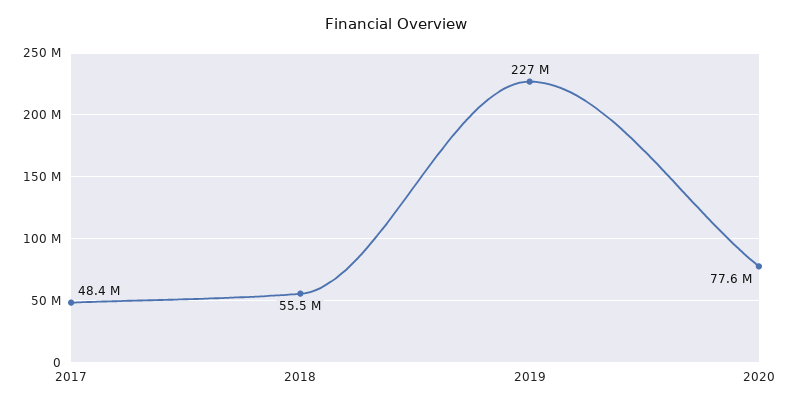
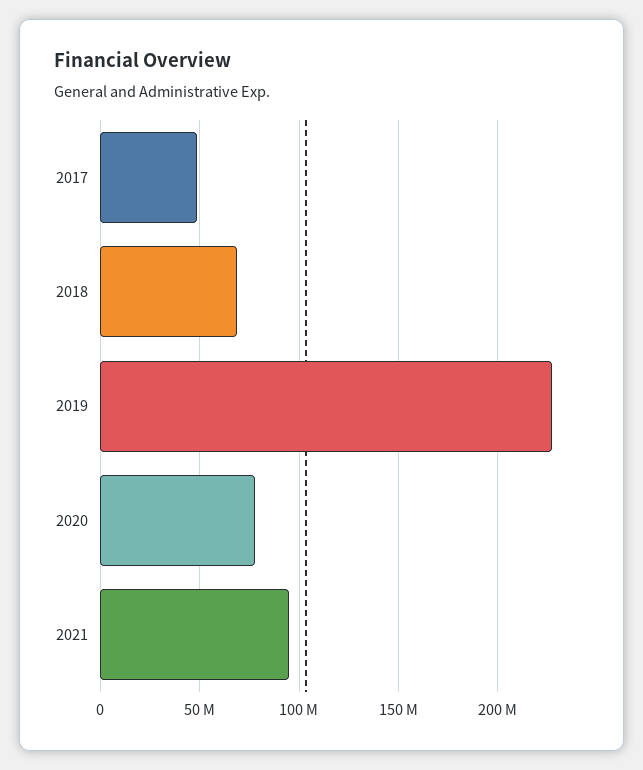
2018: 55500000 -> 70000000
2021: none -> 95000000

